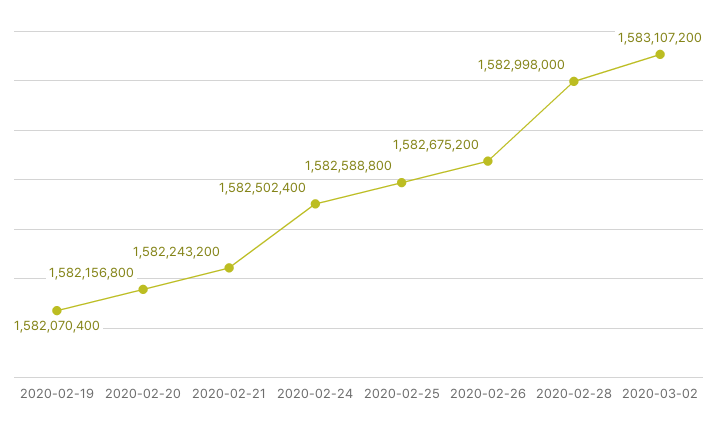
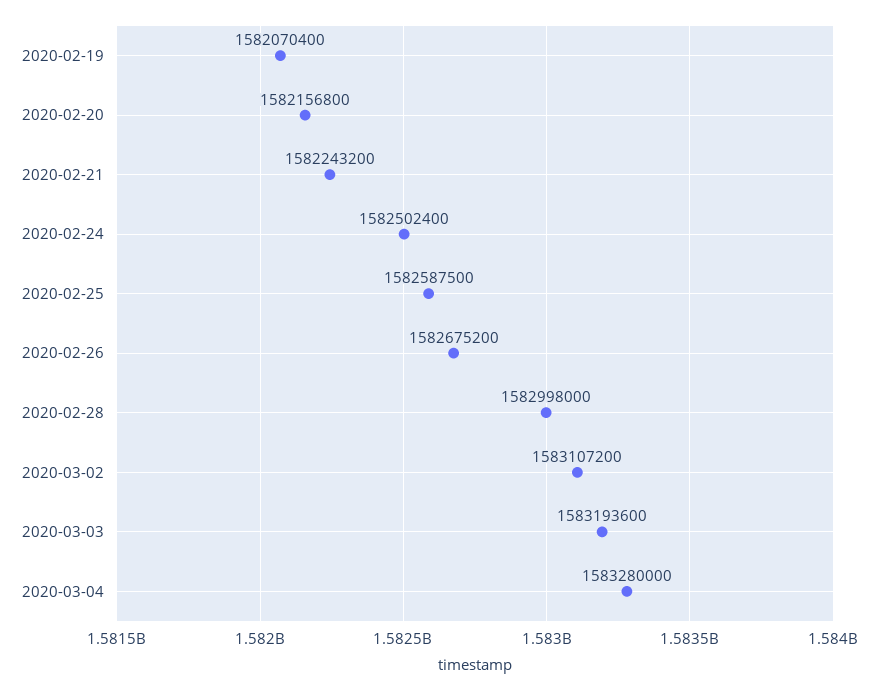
2020-02-25: 1582588800 -> 1582587500
2020-03-03: none -> 1583193600
2020-03-04: none -> 1583280000

